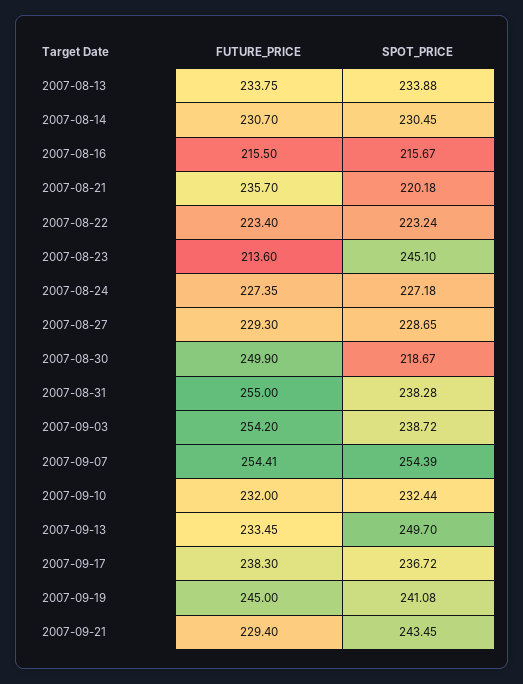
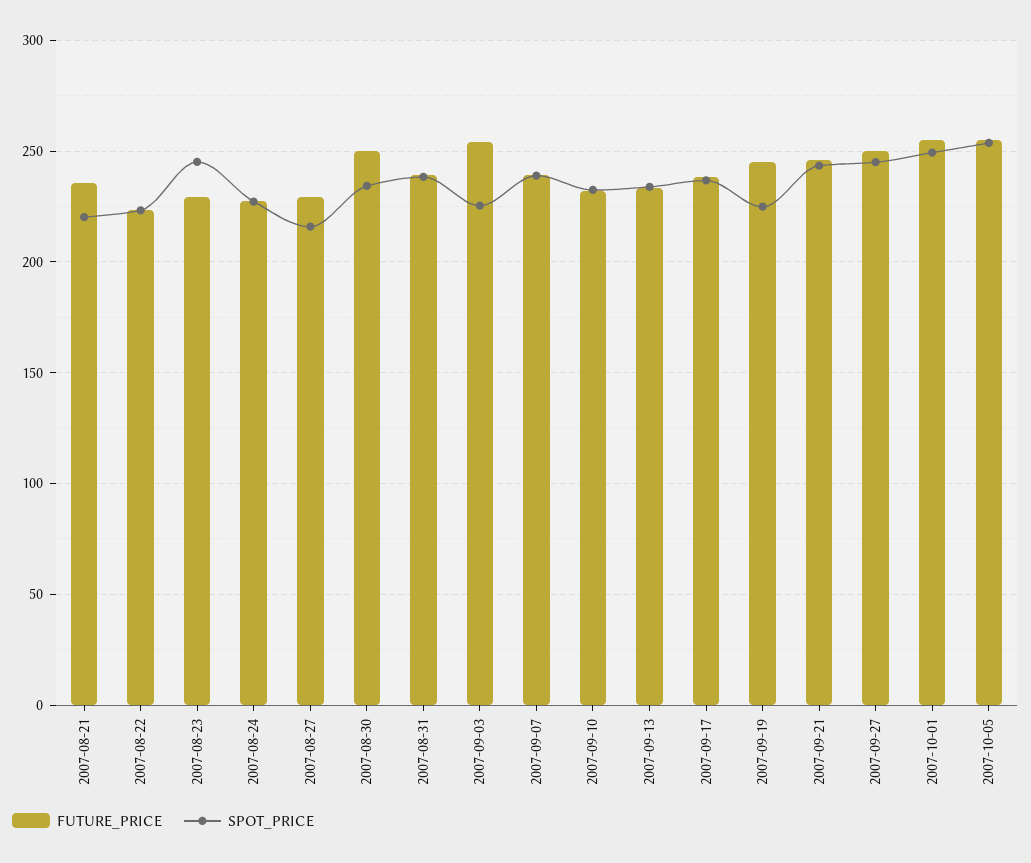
FUTURE_PRICE, 2007-08-13: 233.75 -> none
SPOT_PRICE, 2007-08-13: 233.88 -> none
FUTURE_PRICE, 2007-08-14: 230.7 -> none
SPOT_PRICE, 2007-08-14: 230.45 -> none
FUTURE_PRICE, 2007-08-16: 215.5 -> none
SPOT_PRICE, 2007-08-16: 215.67 -> none
FUTURE_PRICE, 2007-08-23: 213.6 -> 230
SPOT_PRICE, 2007-08-27: 228.65 -> 215
SPOT_PRICE, 2007-08-30: 218.67 -> 235
FUTURE_PRICE, 2007-08-31: 255 -> 240
SPOT_PRICE, 2007-09-03: 238.72 -> 225
FUTURE_PRICE, 2007-09-07: 254.41 -> 240
SPOT_PRICE, 2007-09-07: 254.39 -> 240
SPOT_PRICE, 2007-09-13: 249.7 -> 235
SPOT_PRICE, 2007-09-19: 241.08 -> 225
FUTURE_PRICE, 2007-09-21: 229.4 -> 245
FUTURE_PRICE, 2007-09-27: none -> 250
SPOT_PRICE, 2007-09-27: none -> 245
FUTURE_PRICE, 2007-10-01: none -> 255
SPOT_PRICE, 2007-10-01: none -> 250
FUTURE_PRICE, 2007-10-05: none -> 255
SPOT_PRICE, 2007-10-05: none -> 255

